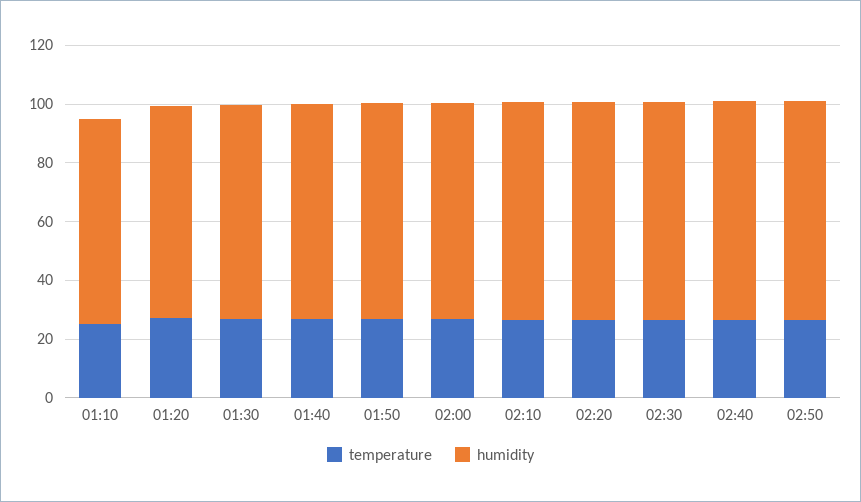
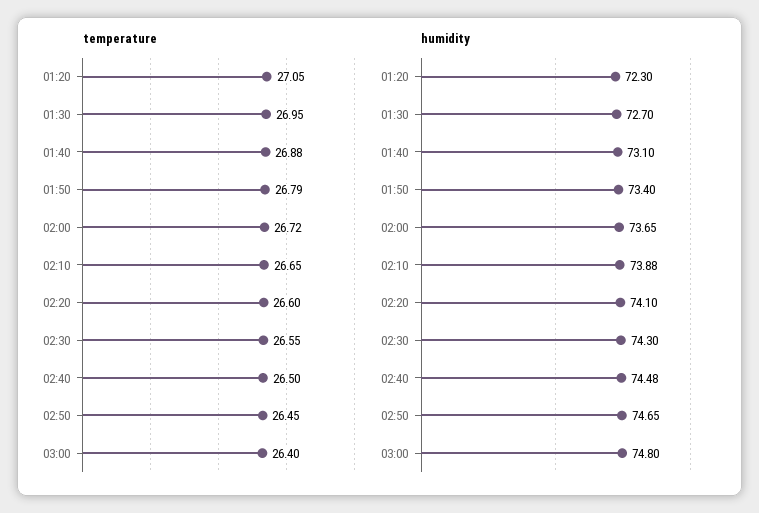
temperature, 01:10: 25 -> none
humidity, 01:10: 70 -> none
temperature, 03:00: none -> 26.4
humidity, 03:00: none -> 74.8

